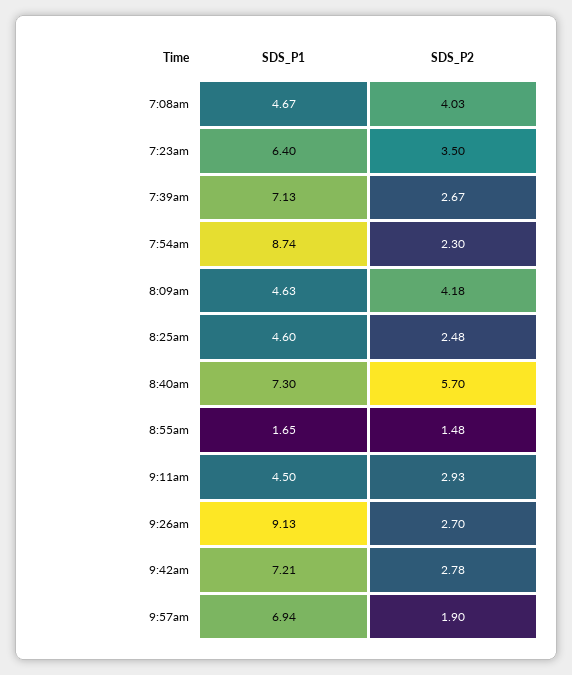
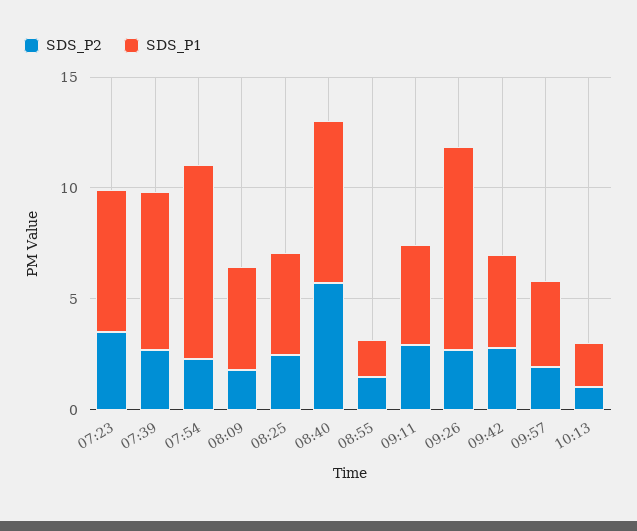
SDS_P1, 7:08am: 4.67 -> none
SDS_P2, 7:08am: 4.03 -> none
SDS_P2, 8:09am: 4.18 -> 2
SDS_P1, 9:42am: 7.21 -> 4
SDS_P1, 9:57am: 6.94 -> 4
SDS_P2, 10:13: none -> 1
SDS_P1, 10:13: none -> 2

